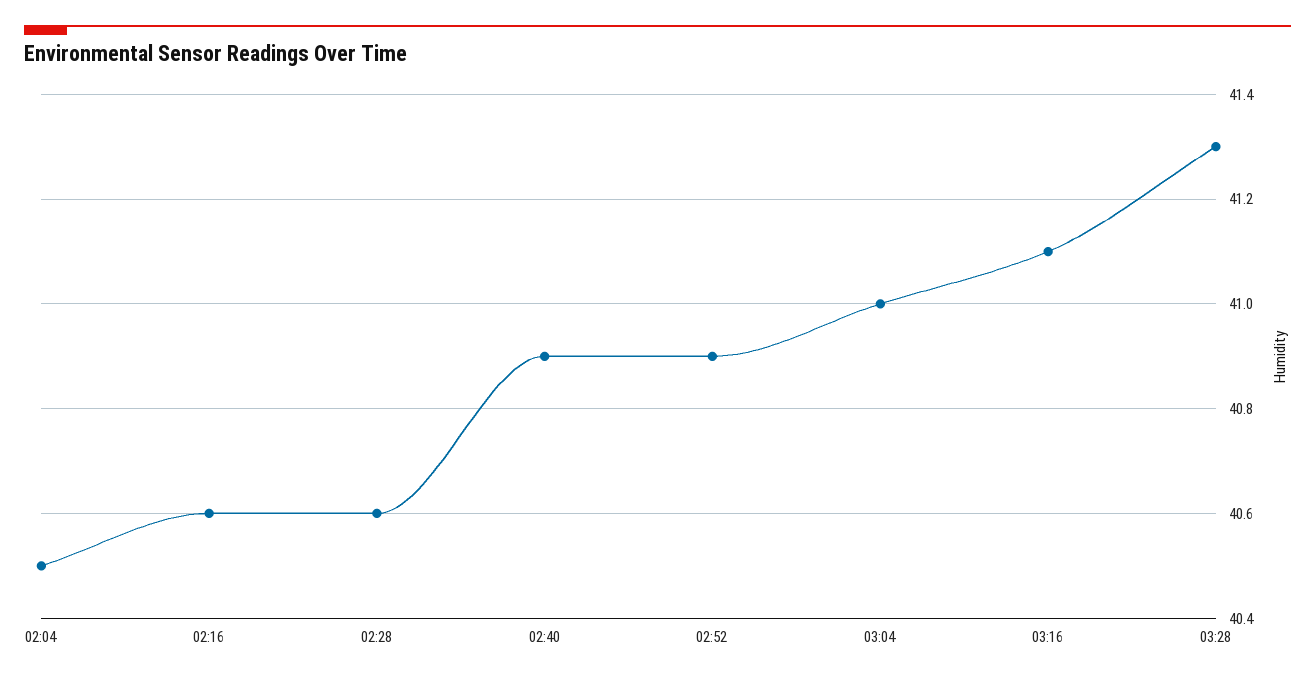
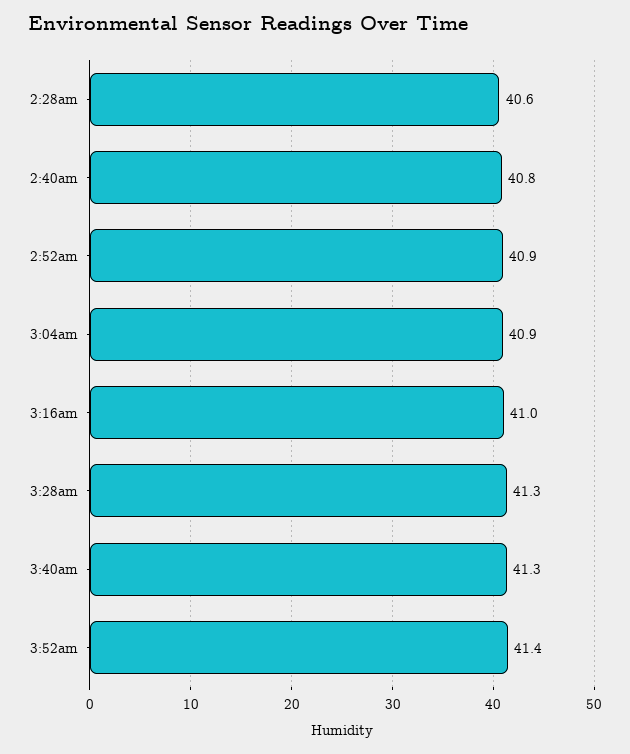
02:04: 40.5 -> none
02:16: 40.6 -> none
02:40: 40.9 -> 40.8
03:04: 41 -> 40.9
03:16: 41.1 -> 41
3:40am: none -> 41.3
3:52am: none -> 41.4

